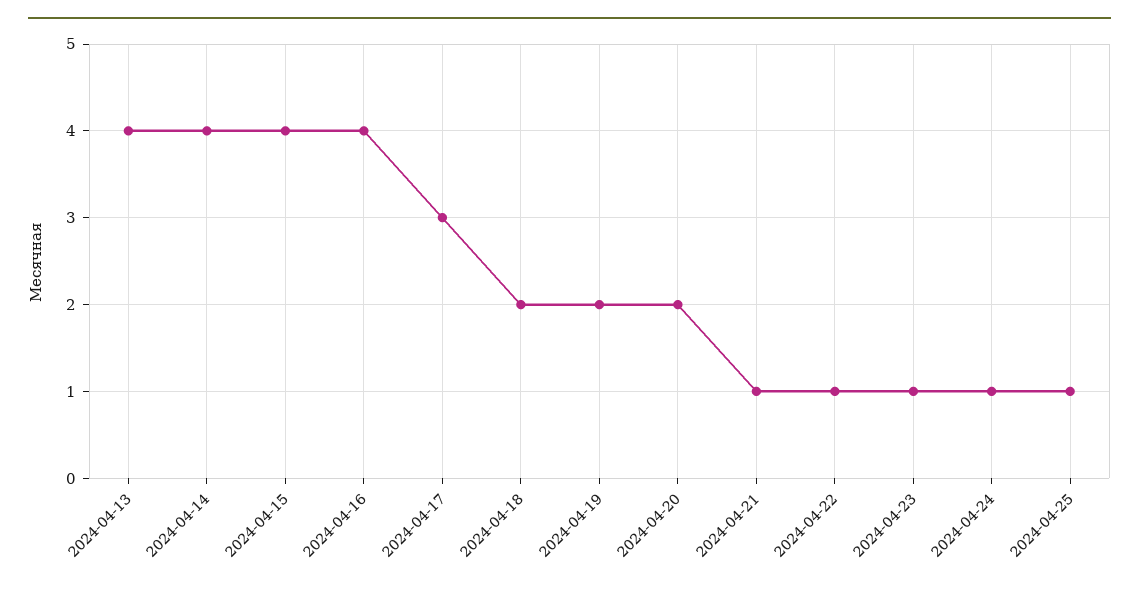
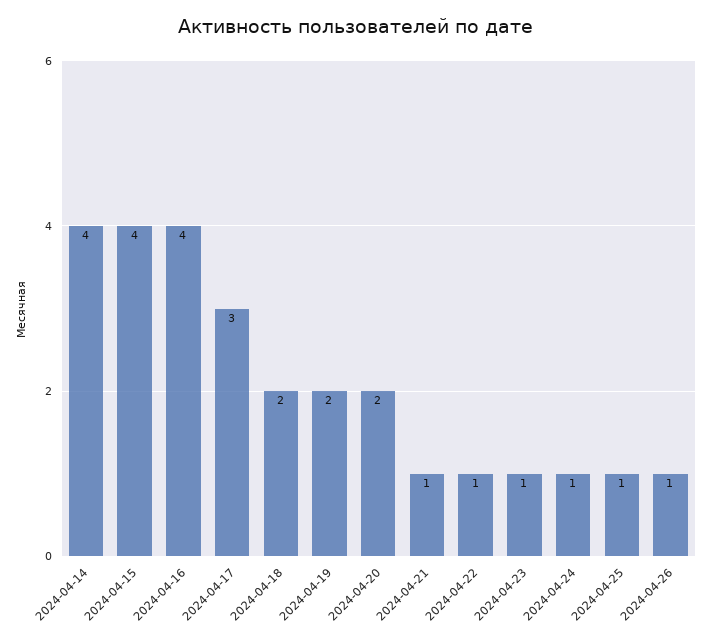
2024-04-13: 4 -> none
2024-04-26: none -> 1

